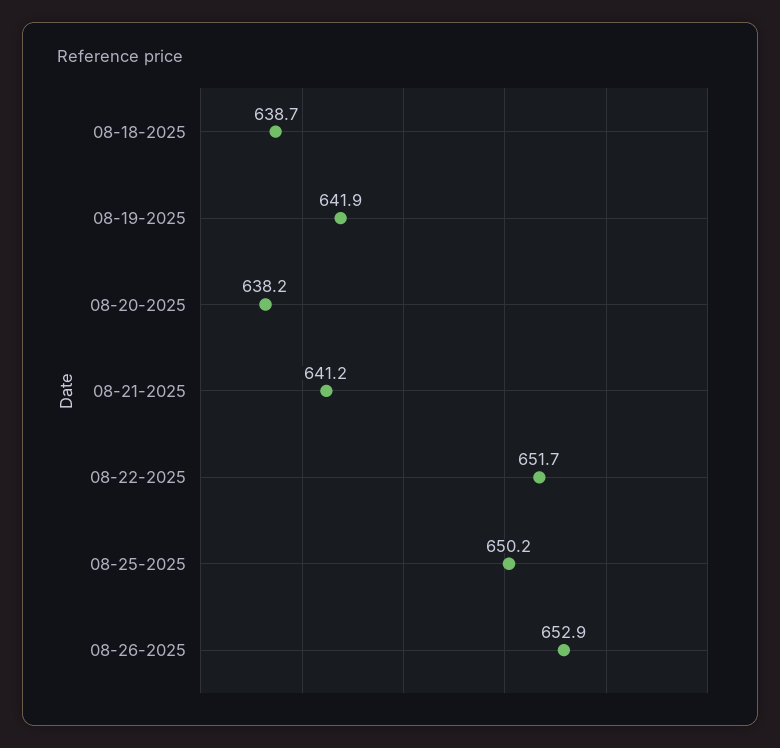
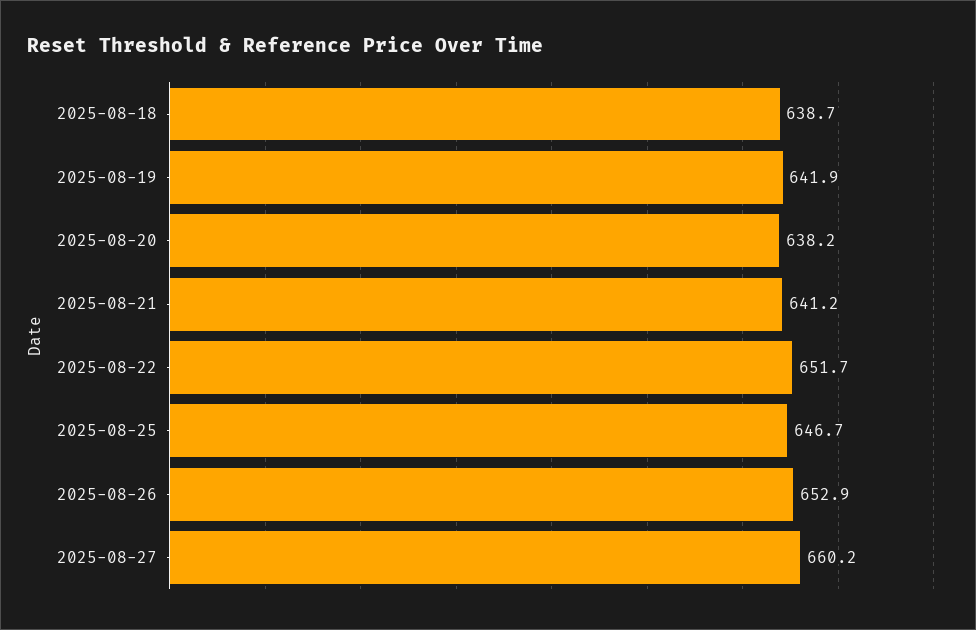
08-25-2025: 650.2 -> 646.7
2025-08-27: none -> 660.2

